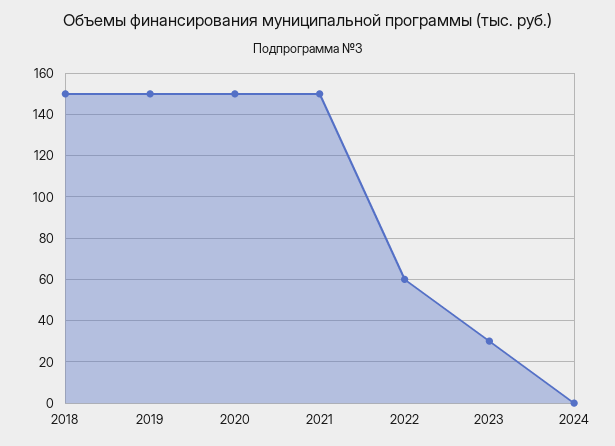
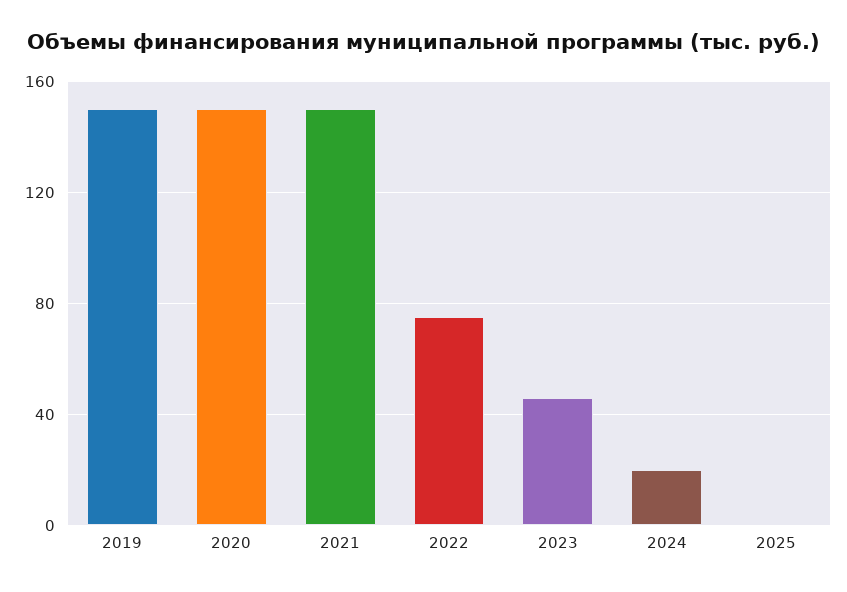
2018: 150 -> none
2022: 60 -> 75
2023: 30 -> 45
2024: 0 -> 20
2025: none -> 0

